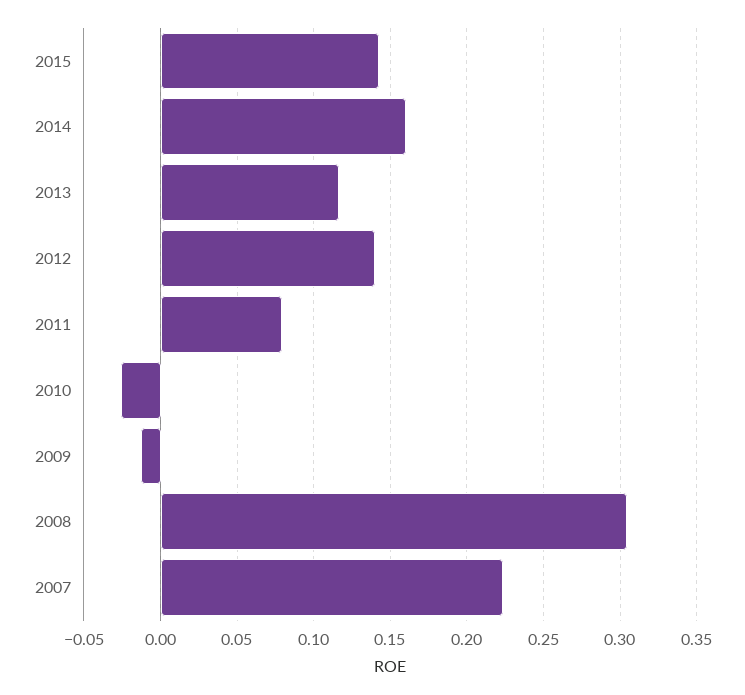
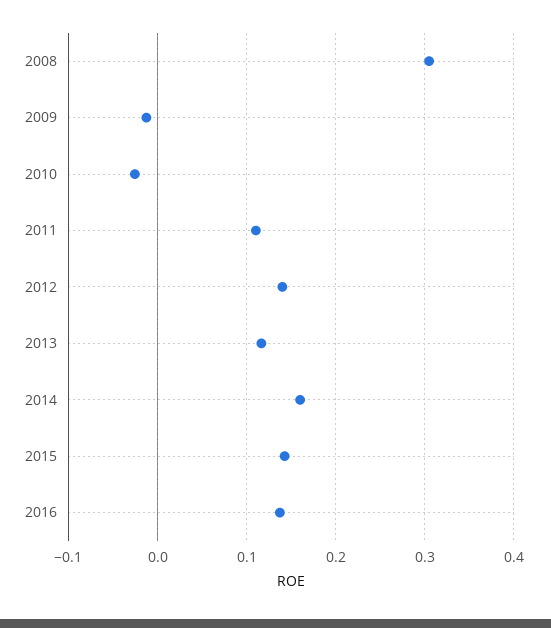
2011: 0.08 -> 0.11
2007: 0.225 -> none
2016: none -> 0.14

